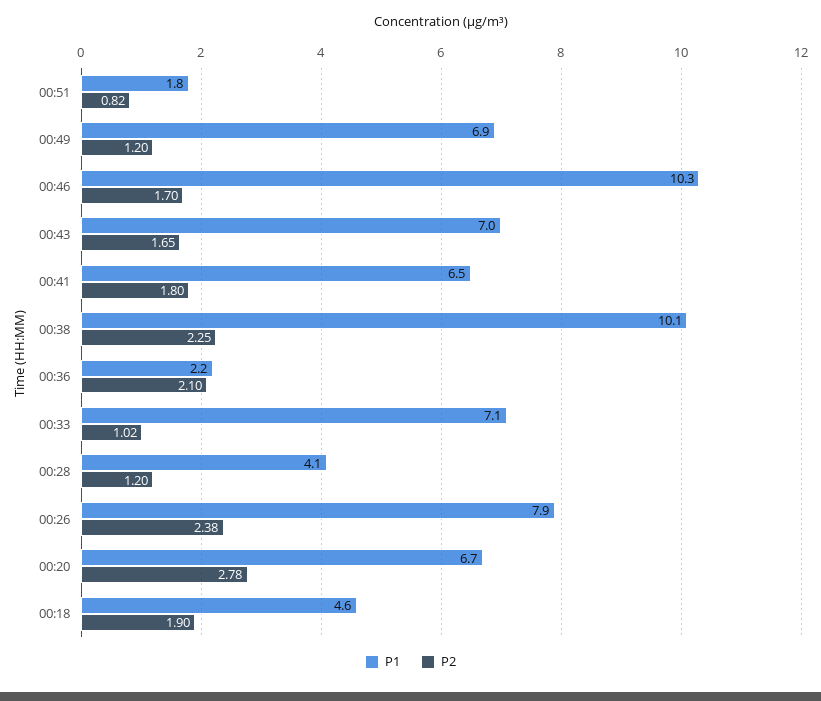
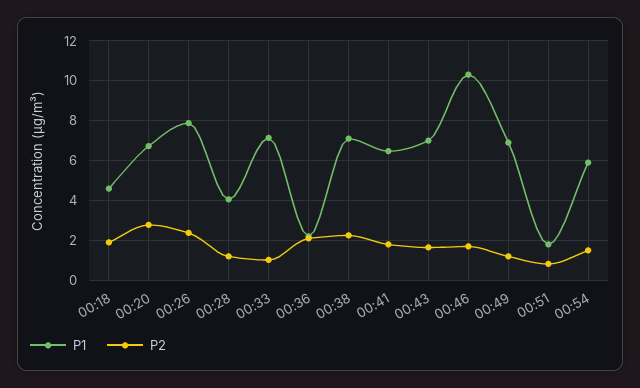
P1, 00:38: 10.1 -> 7
P1, 00:54: none -> 6
P2, 00:54: none -> 1.5

